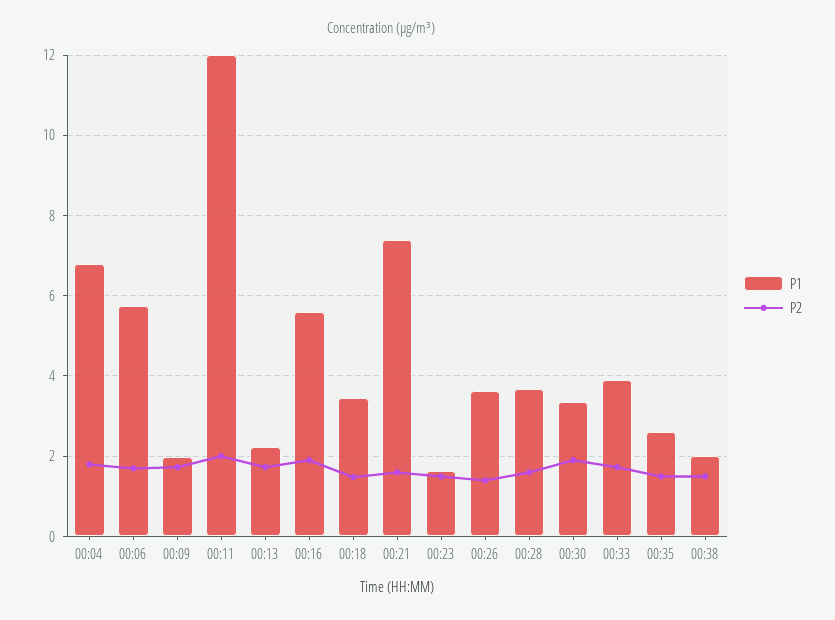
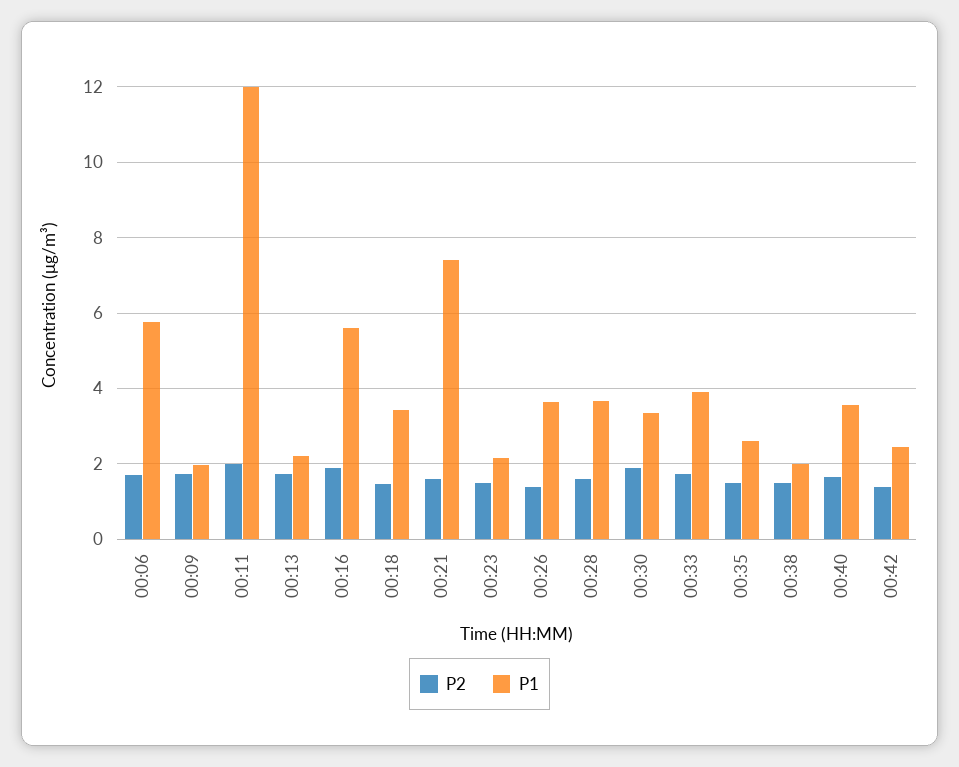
P1, 00:04: 6.8 -> none
P2, 00:04: 1.8 -> none
P1, 00:23: 1.6 -> 2.2
P2, 00:40: none -> 1.6
P1, 00:40: none -> 3.6
P2, 00:42: none -> 1.4
P1, 00:42: none -> 2.4

